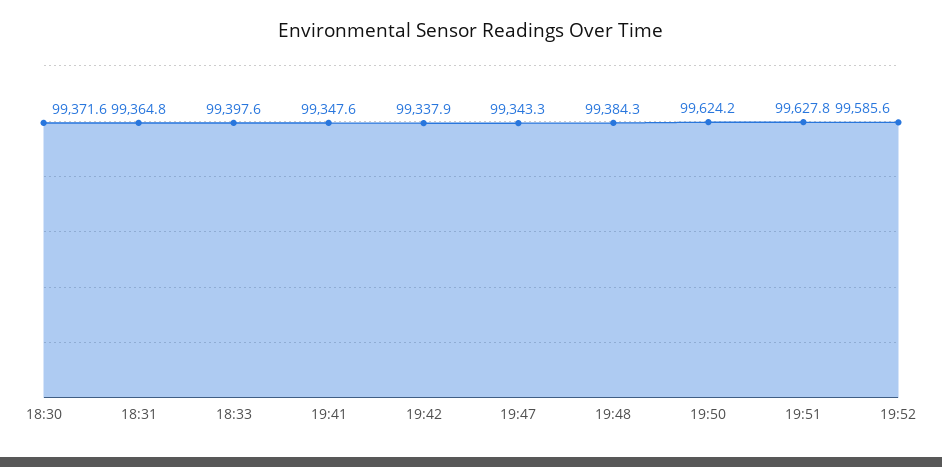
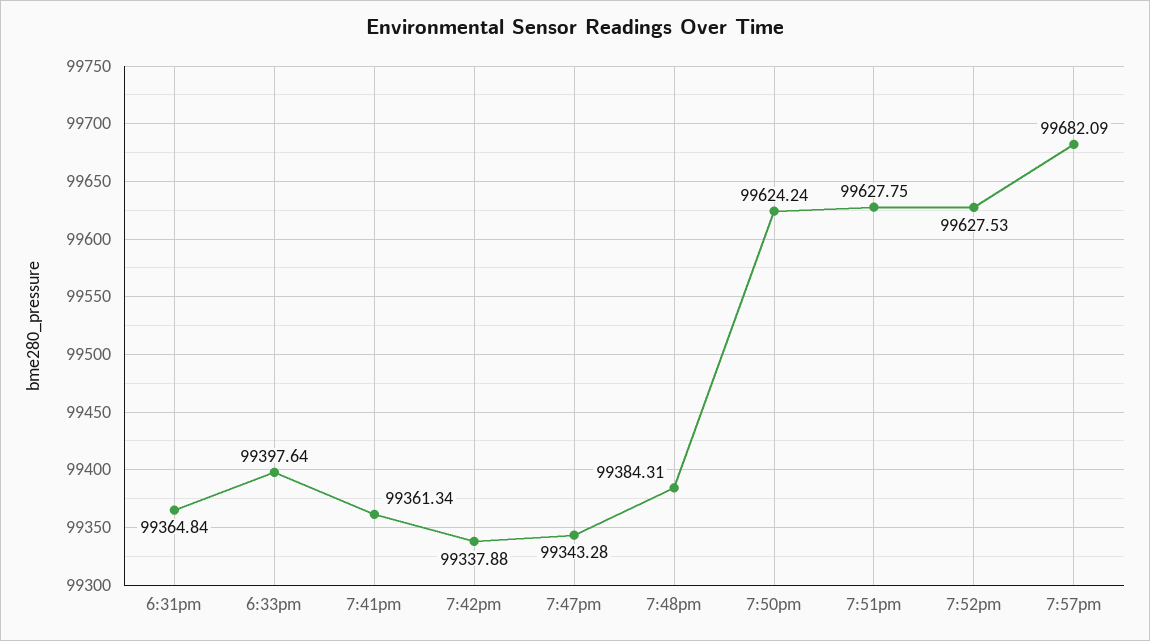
18:30: 99371.6 -> none
19:41: 99347.6 -> 99361.34
19:52: 99585.6 -> 99627.53
7:57pm: none -> 99682.09

